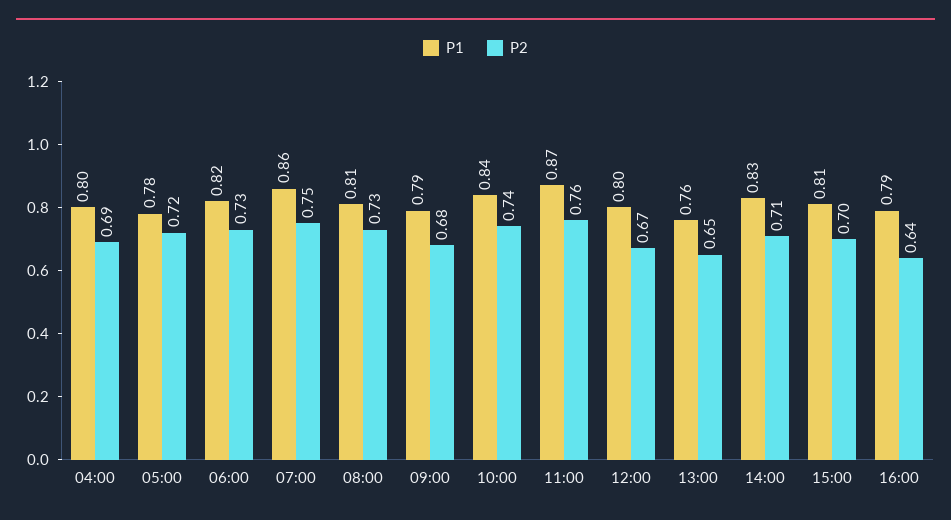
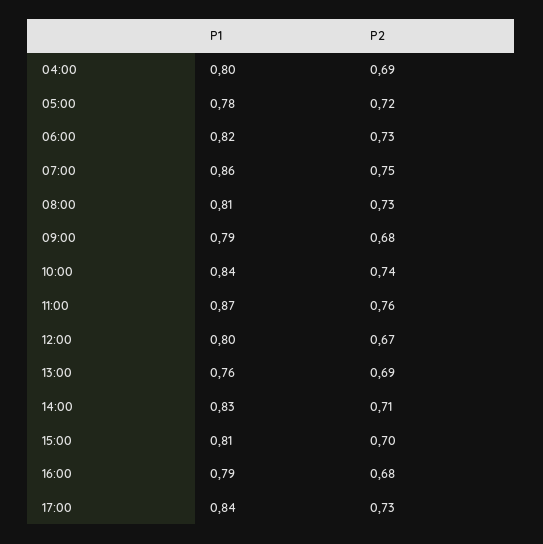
P2, 13:00: 0.65 -> 0.69
P2, 16:00: 0.64 -> 0.68
P1, 17:00: none -> 0.84
P2, 17:00: none -> 0.73

